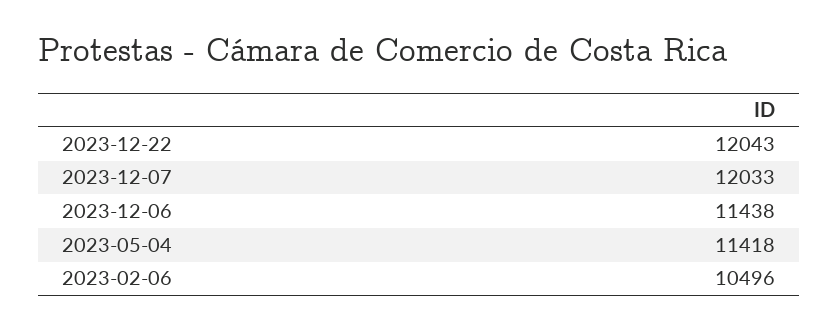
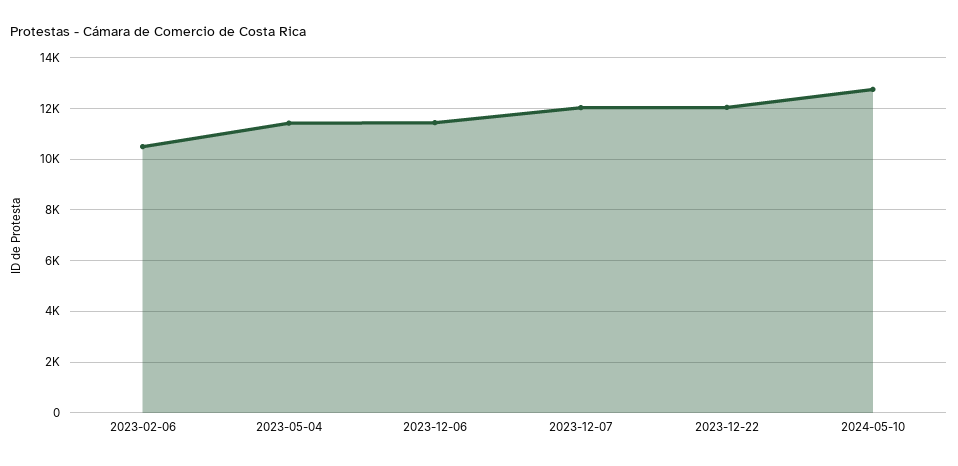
2024-05-10: none -> 12750

